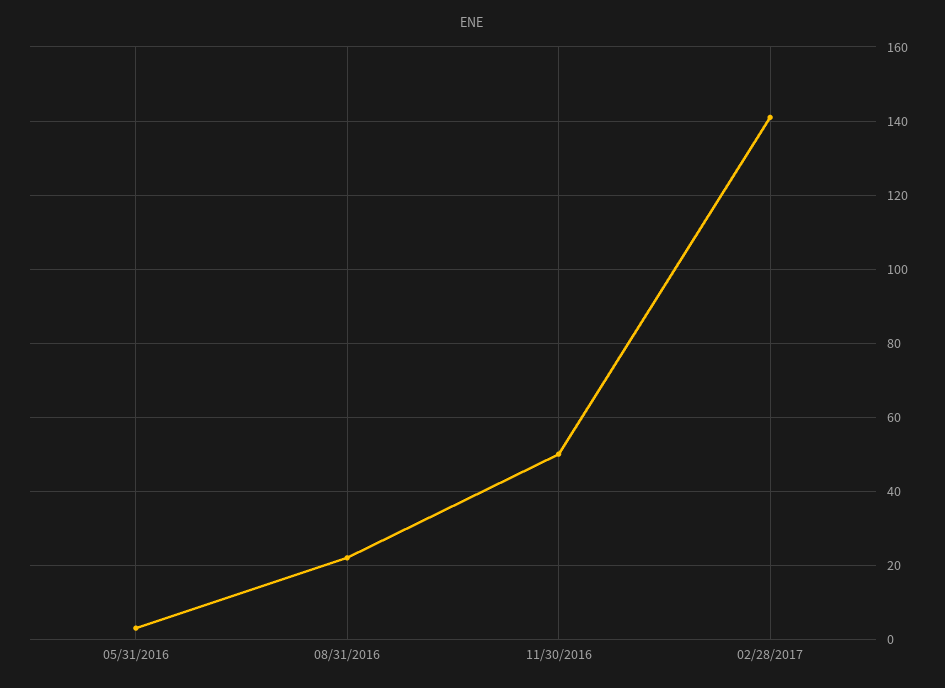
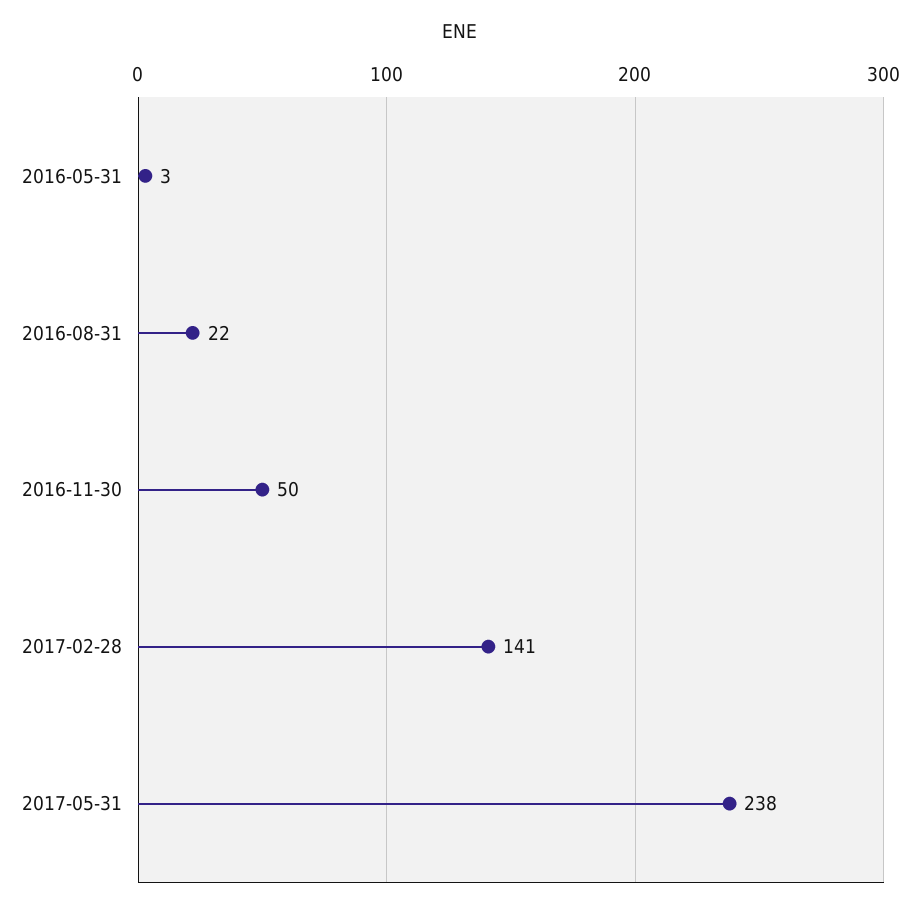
2017-05-31: none -> 238

